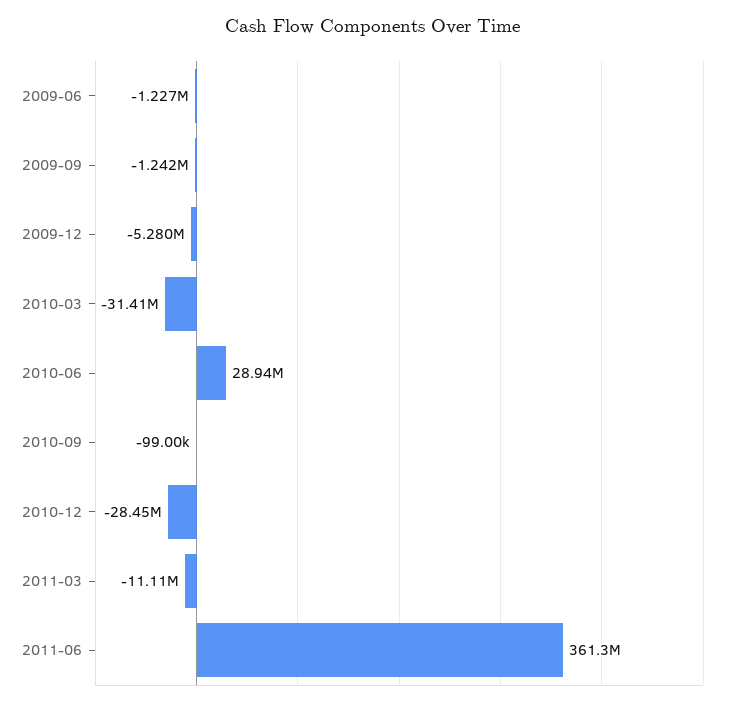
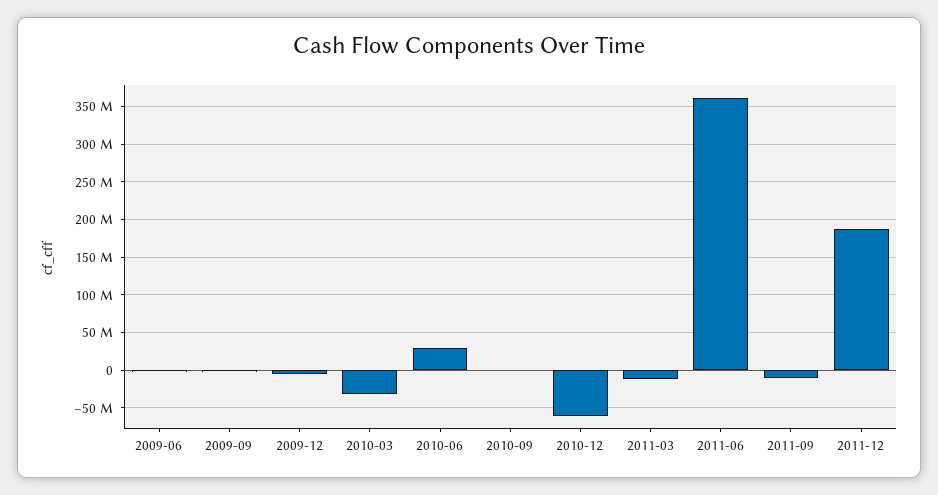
2010-12: -28450000 -> -60000000
2011-09: none -> -10000000
2011-12: none -> 190000000

